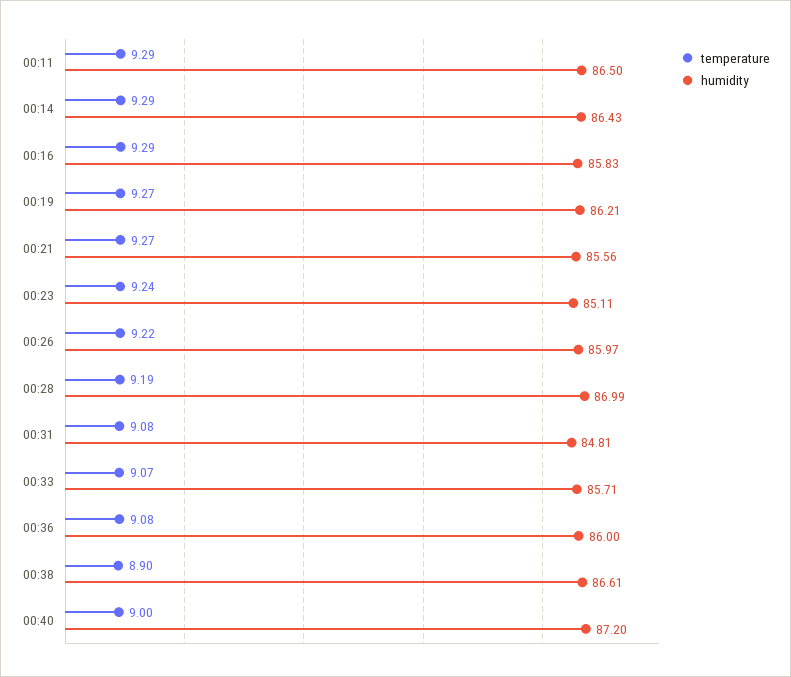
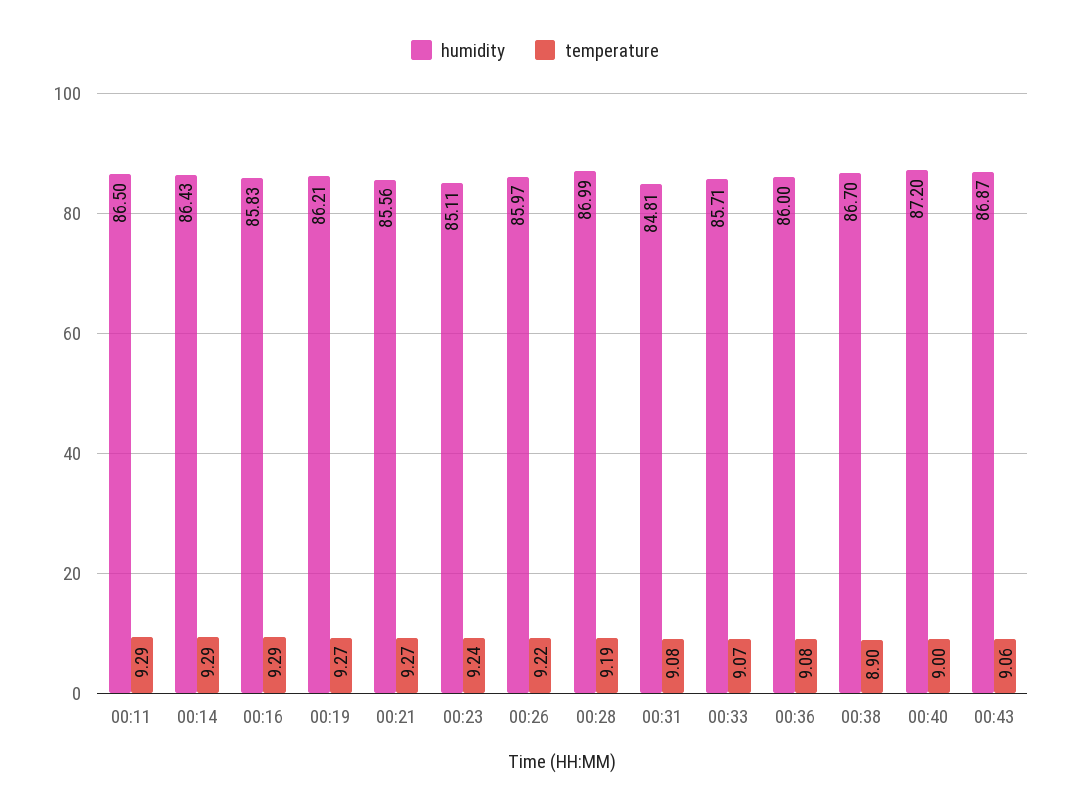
humidity, 00:38: 86.61 -> 86.7
humidity, 00:43: none -> 86.87
temperature, 00:43: none -> 9.06

